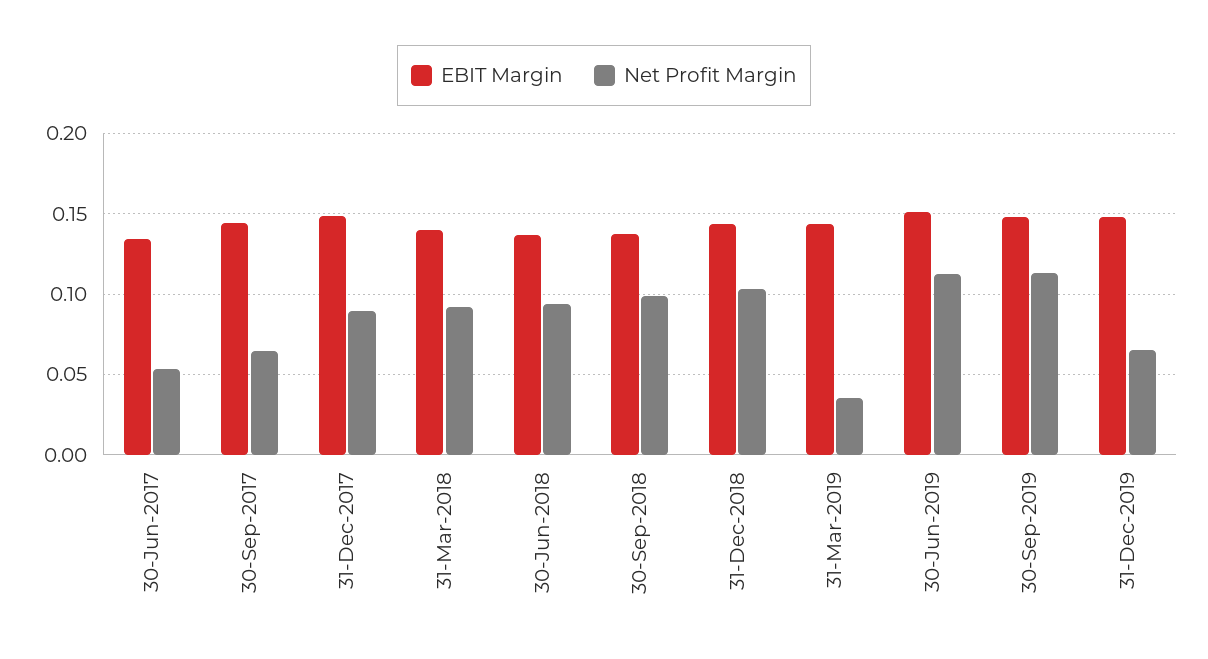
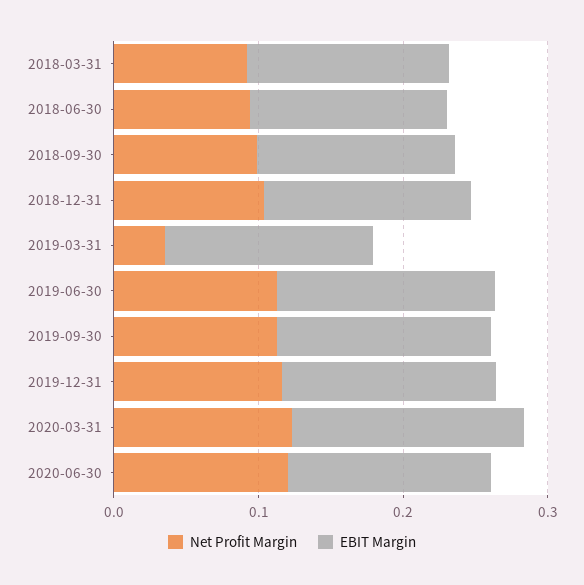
EBIT Margin, 30-Jun-2017: 0.135 -> none
Net Profit Margin, 30-Jun-2017: 0.055 -> none
EBIT Margin, 30-Sep-2017: 0.145 -> none
Net Profit Margin, 30-Sep-2017: 0.065 -> none
EBIT Margin, 31-Dec-2017: 0.15 -> none
Net Profit Margin, 31-Dec-2017: 0.09 -> none
Net Profit Margin, 31-Dec-2019: 0.065 -> 0.12
Net Profit Margin, 2020-03-31: none -> 0.12
EBIT Margin, 2020-03-31: none -> 0.16
Net Profit Margin, 2020-06-30: none -> 0.12
EBIT Margin, 2020-06-30: none -> 0.14

